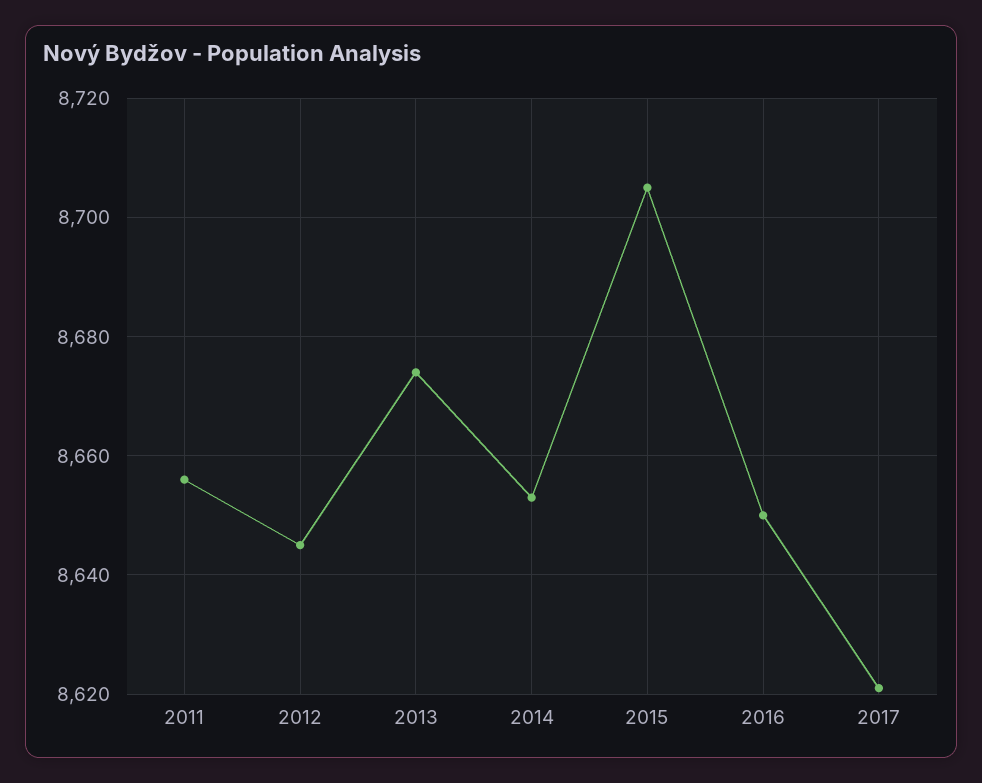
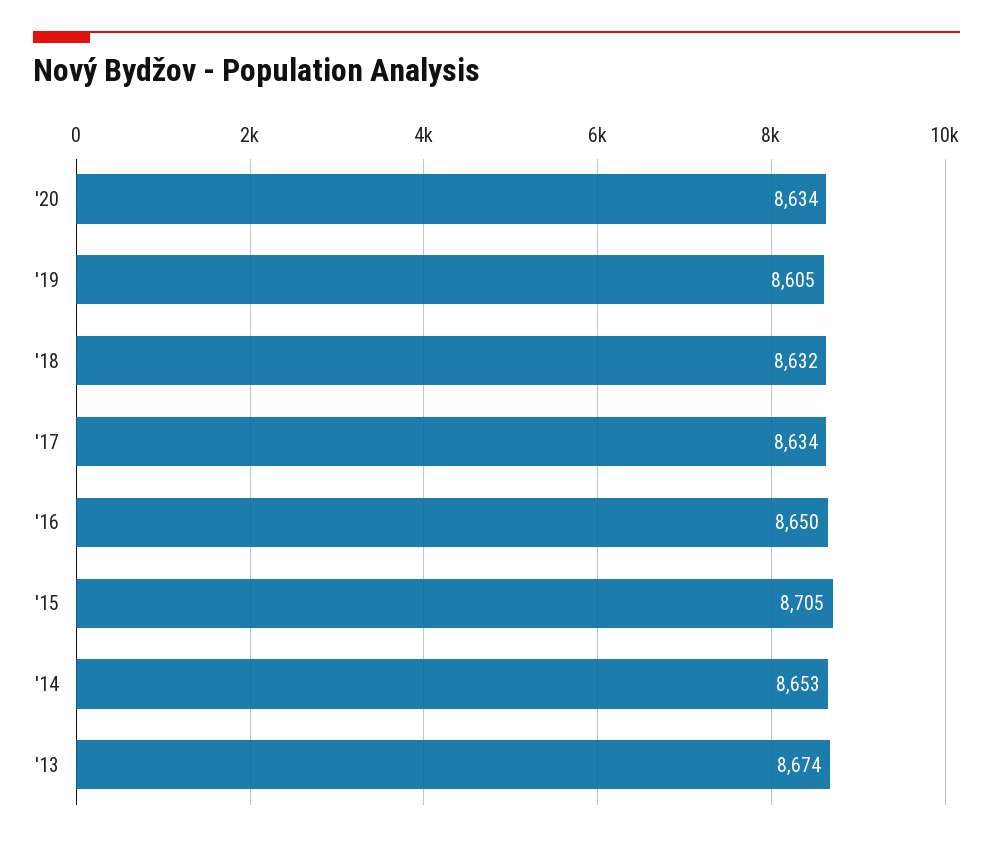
2011: 8655 -> none
2012: 8645 -> none
2017: 8620 -> 8634
'20: none -> 8634
'19: none -> 8605
'18: none -> 8632

